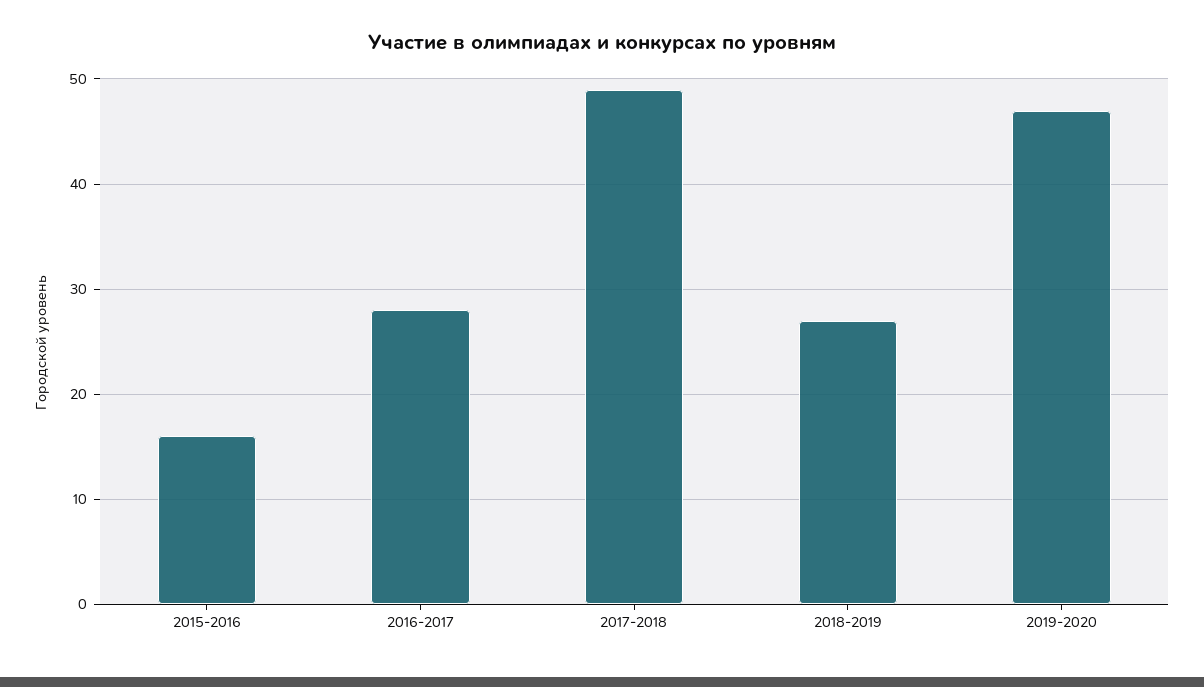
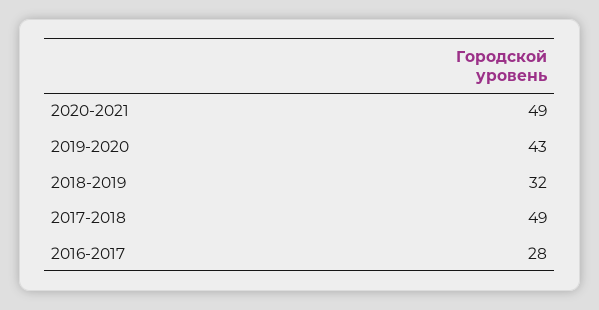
2015-2016: 16 -> none
2018-2019: 27 -> 32
2019-2020: 47 -> 43
2020-2021: none -> 49

